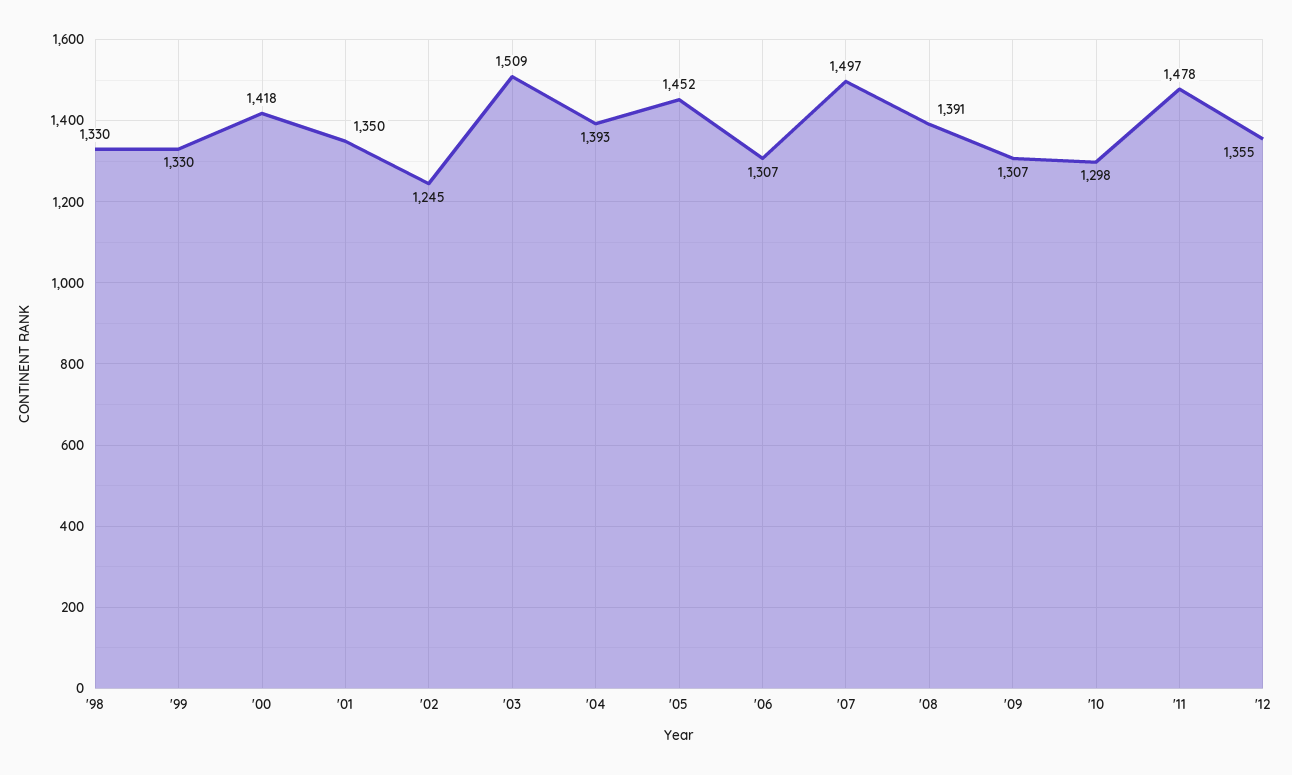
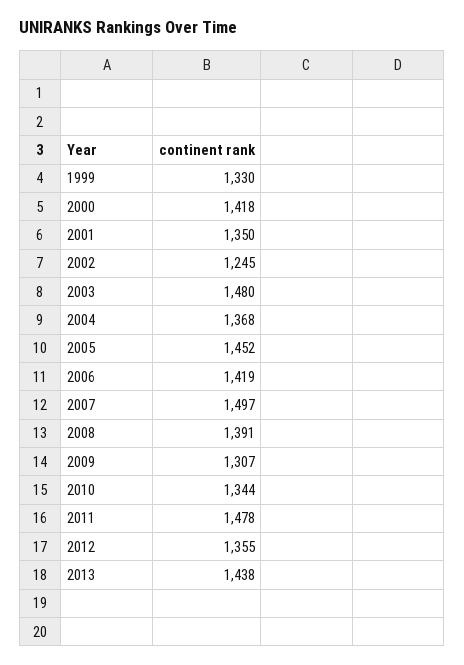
'98: 1330 -> none
'03: 1509 -> 1480
'04: 1393 -> 1368
'06: 1307 -> 1419
'10: 1298 -> 1344
2013: none -> 1438

